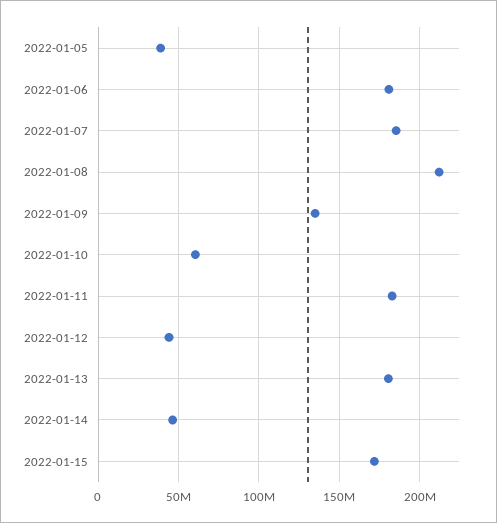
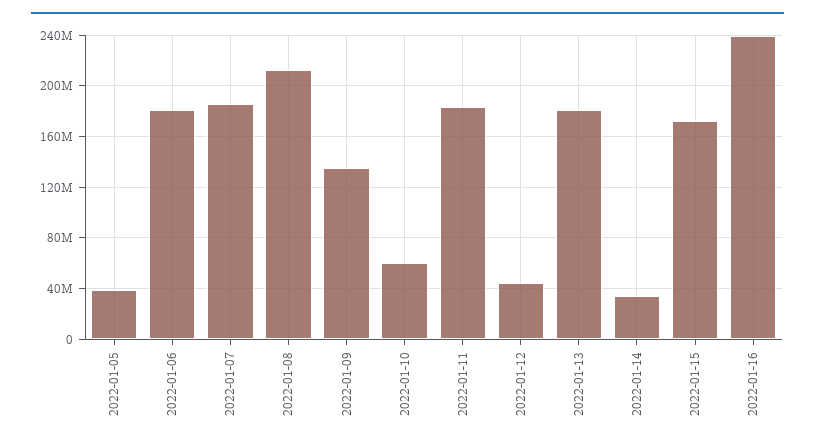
2022-01-14: 45000000 -> 35000000
2022-01-16: none -> 240000000

